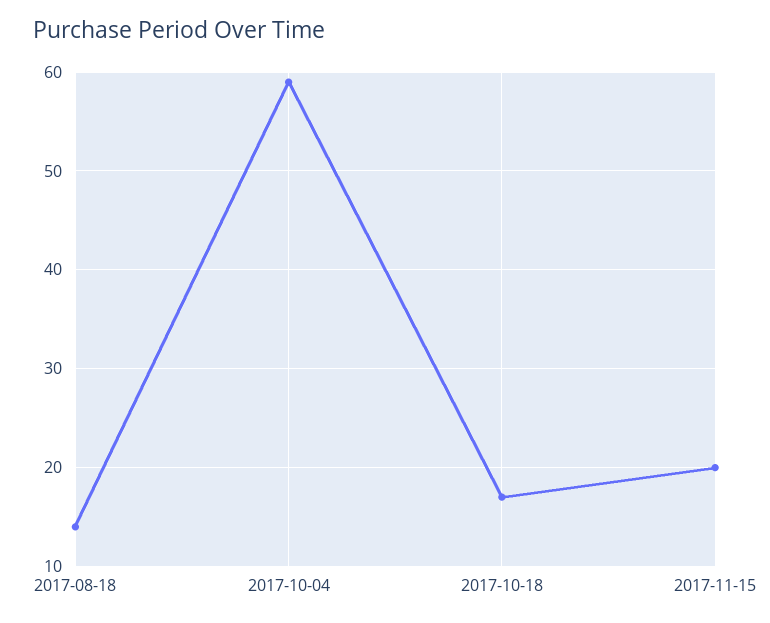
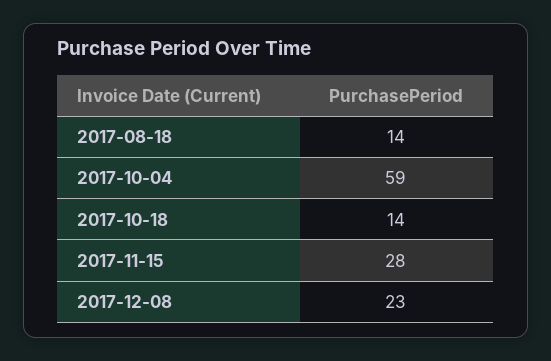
2017-10-18: 17 -> 14
2017-11-15: 20 -> 28
2017-12-08: none -> 23

